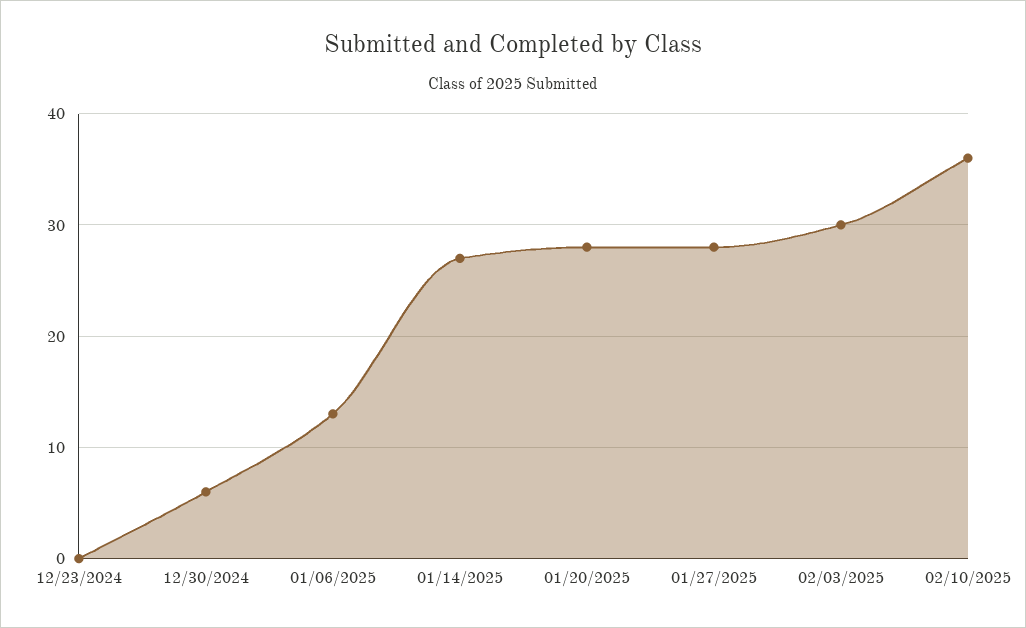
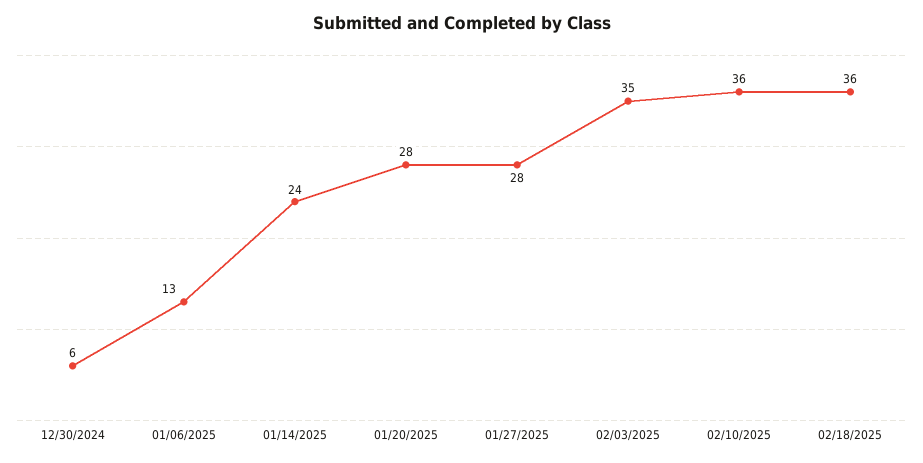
12/23/2024: 0 -> none
01/14/2025: 27 -> 24
02/03/2025: 30 -> 35
02/18/2025: none -> 36

